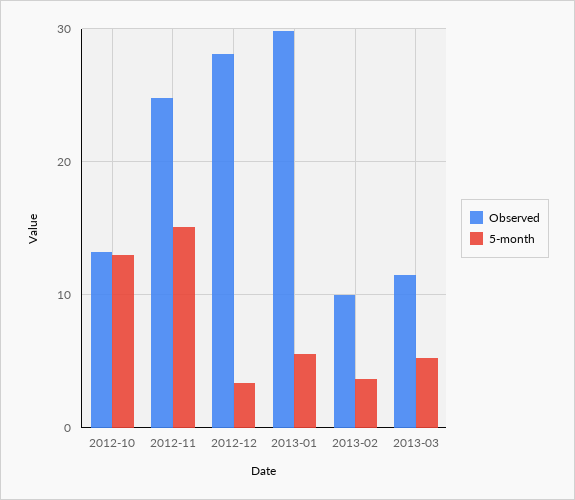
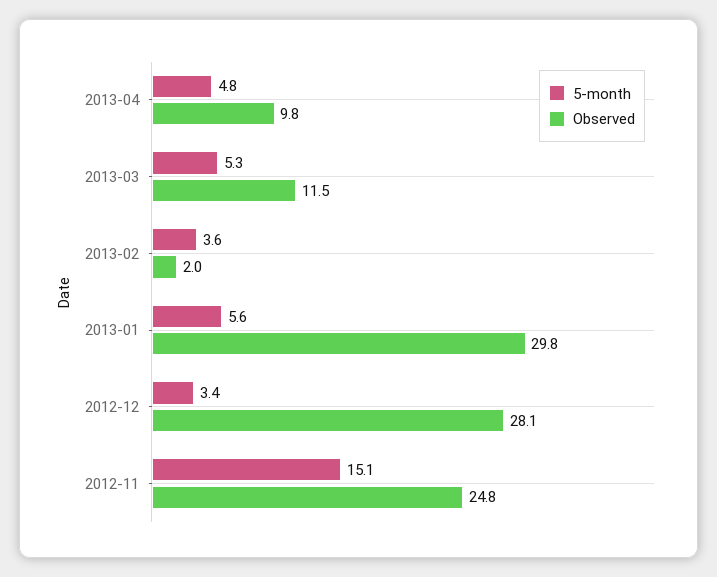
Observed, 2012-10: 13 -> none
5-month, 2012-10: 13 -> none
Observed, 2013-02: 10 -> 2
5-month, 2013-04: none -> 4.8
Observed, 2013-04: none -> 9.8

